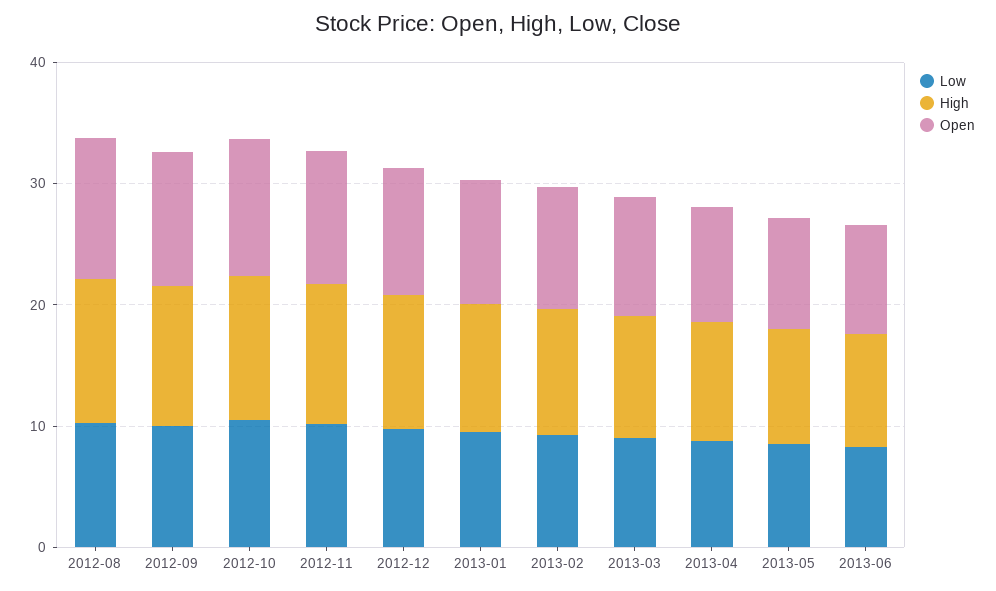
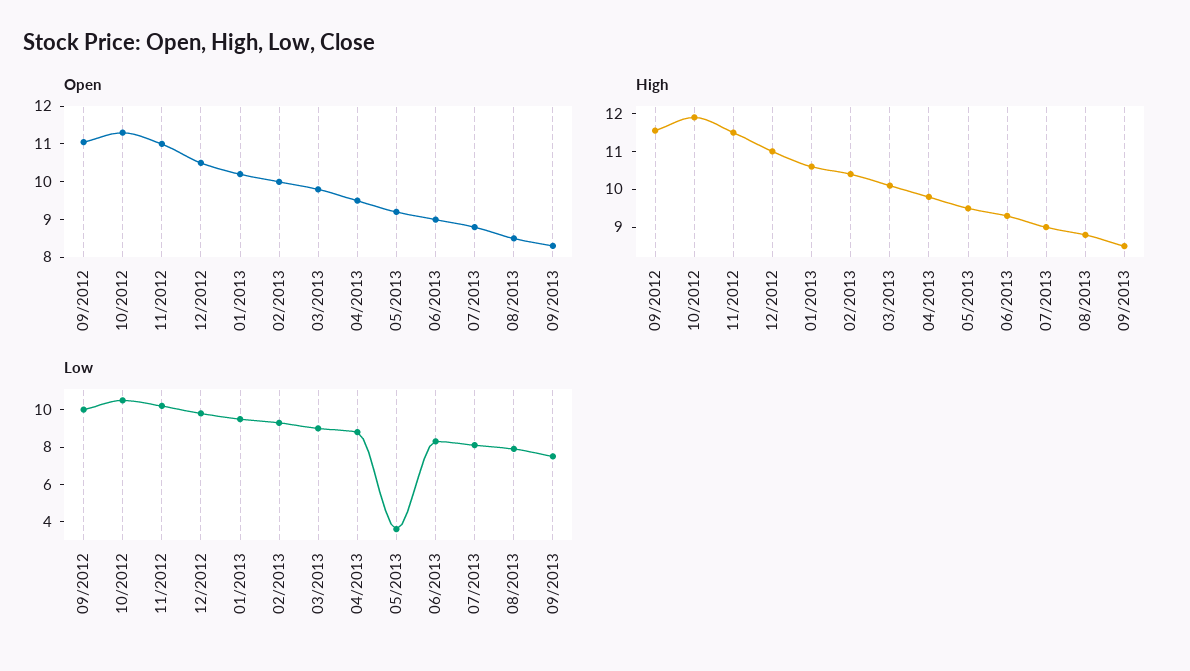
Low, 2012-08: 10 -> none
High, 2012-08: 12 -> none
Open, 2012-08: 12 -> none
Low, 2013-05: 8 -> 3.5
Open, 07/2013: none -> 8.75
Open, 08/2013: none -> 8.5
Open, 09/2013: none -> 8.25
High, 07/2013: none -> 9
High, 08/2013: none -> 8.75
High, 09/2013: none -> 8.5
Low, 07/2013: none -> 8
Low, 08/2013: none -> 8
Low, 09/2013: none -> 7.5

